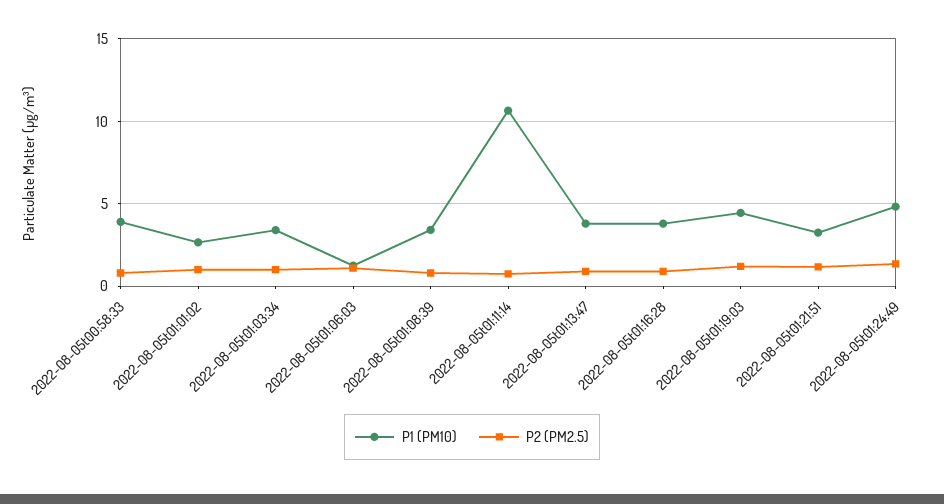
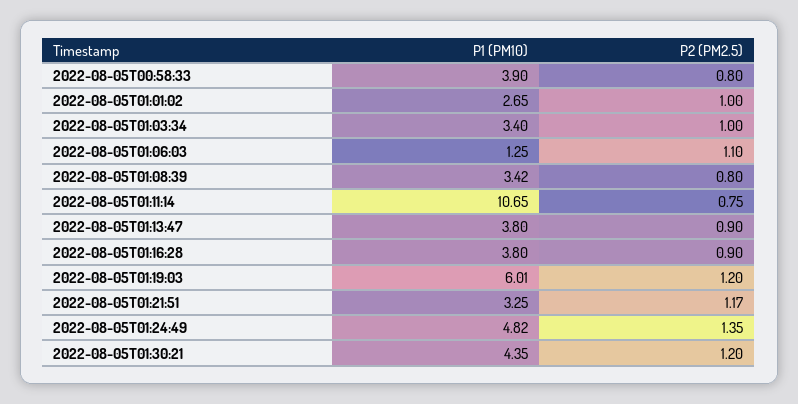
P1 (PM10), 2022-08-05t01:19:03: 4.5 -> 6.01
P1 (PM10), 2022-08-05T01:30:21: none -> 4.35
P2 (PM2.5), 2022-08-05T01:30:21: none -> 1.2

